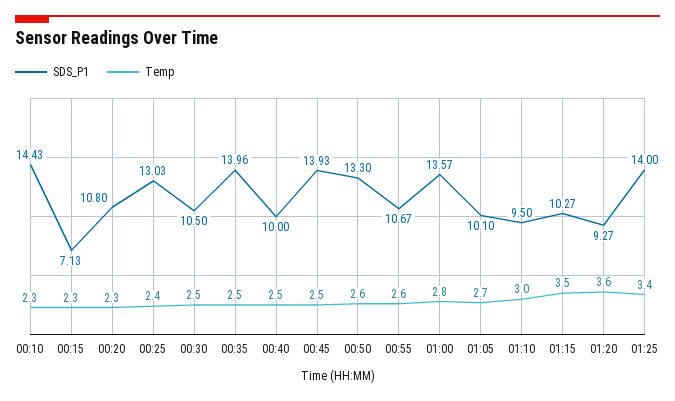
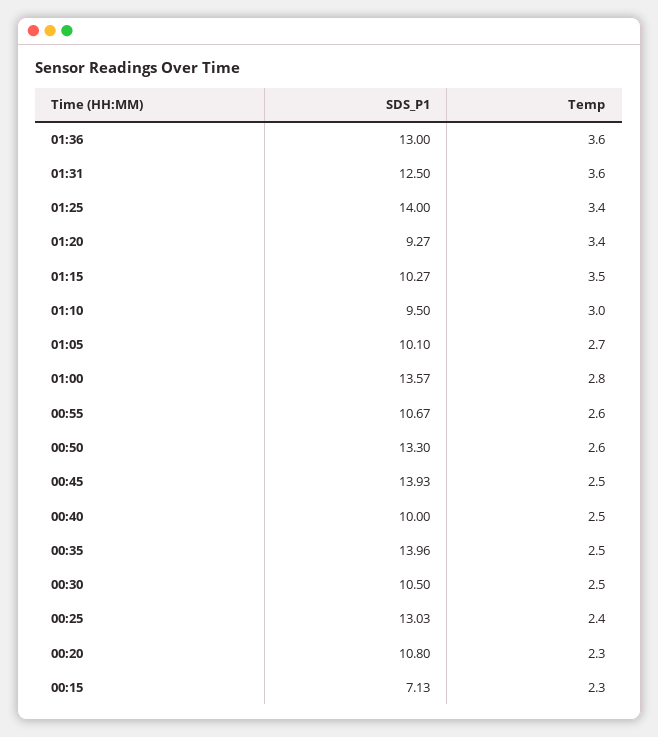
SDS_P1, 00:10: 14.43 -> none
Temp, 00:10: 2.3 -> none
Temp, 01:20: 3.6 -> 3.4
SDS_P1, 01:36: none -> 13
Temp, 01:36: none -> 3.6
SDS_P1, 01:31: none -> 12.5
Temp, 01:31: none -> 3.6

